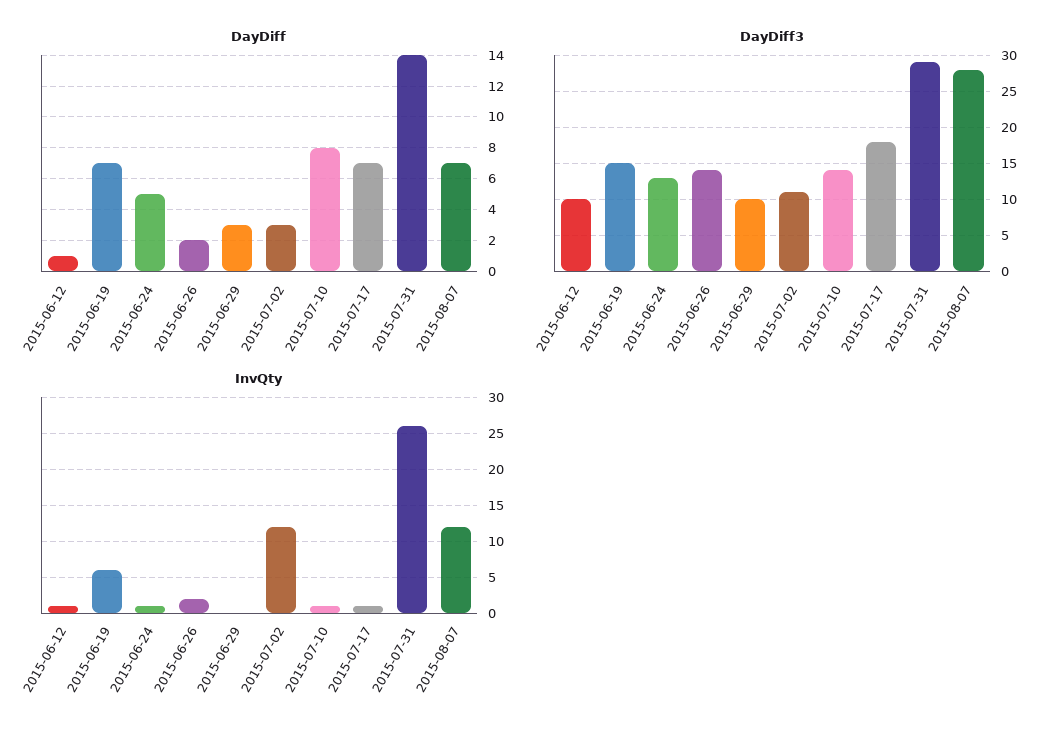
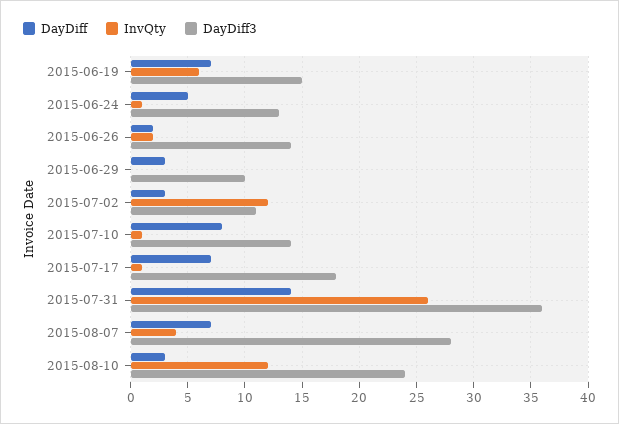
DayDiff, 2015-06-12: 1 -> none
DayDiff3, 2015-06-12: 10 -> none
DayDiff3, 2015-07-31: 29 -> 36
InvQty, 2015-06-12: 1 -> none
InvQty, 2015-08-07: 12 -> 4
DayDiff, 2015-08-10: none -> 3
InvQty, 2015-08-10: none -> 12
DayDiff3, 2015-08-10: none -> 24

